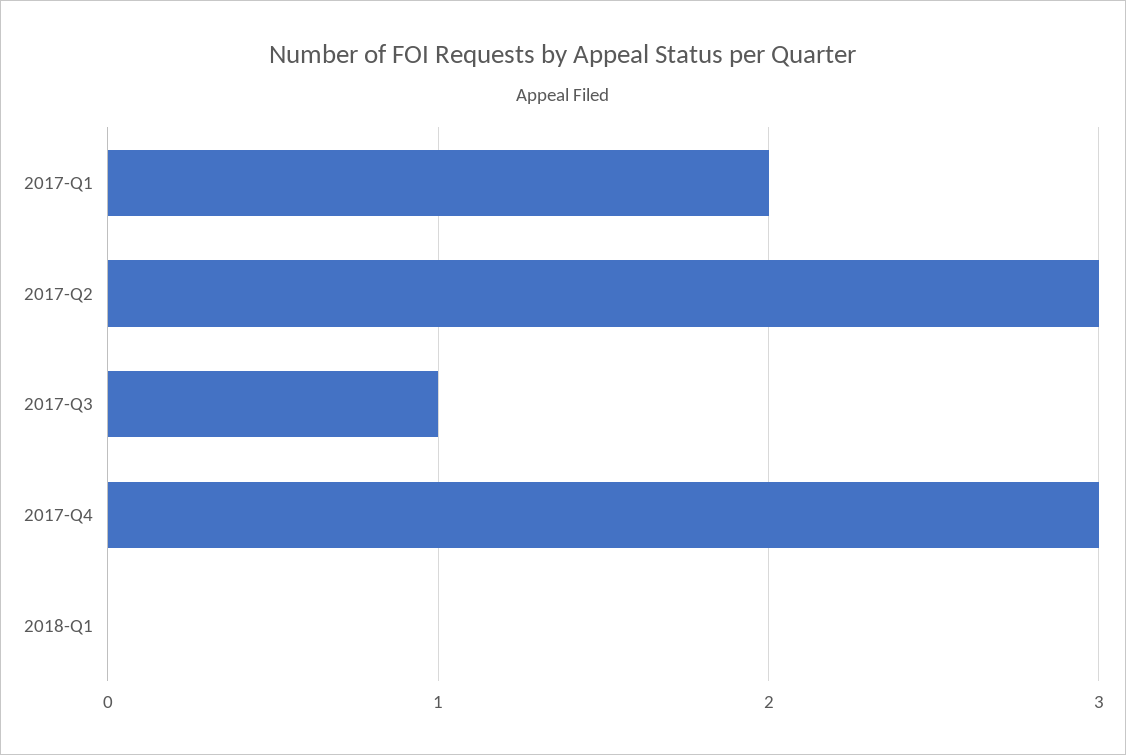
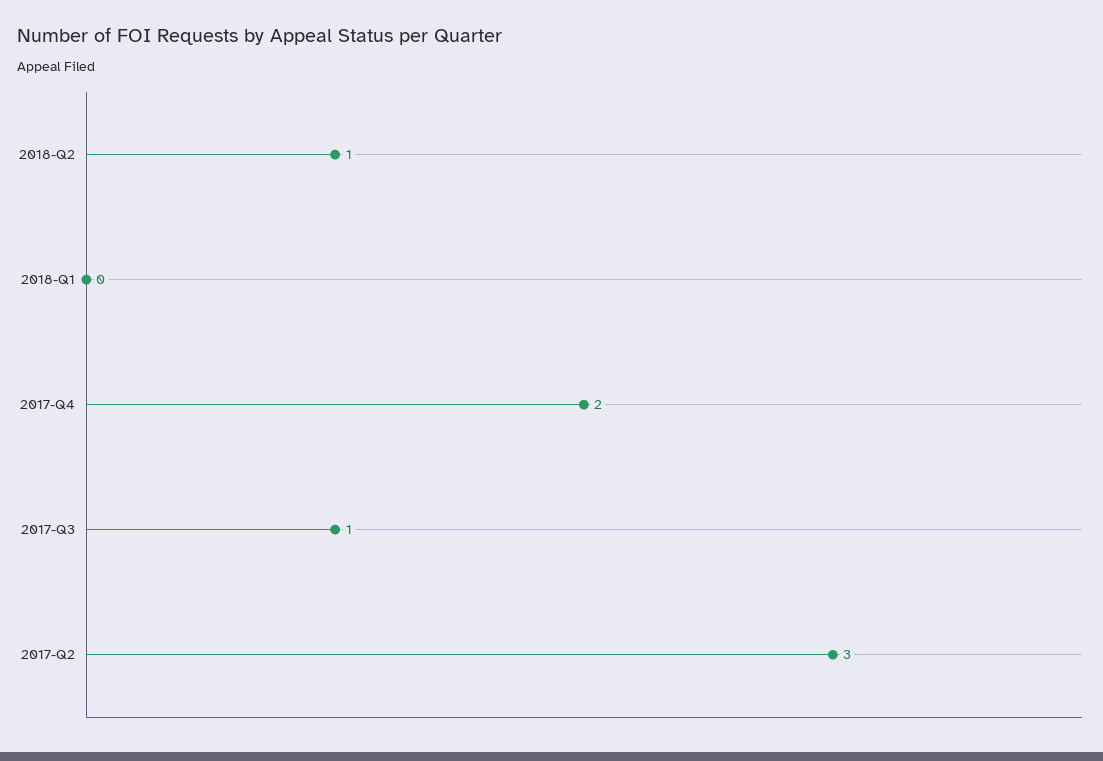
2017-Q1: 2 -> none
2017-Q4: 3 -> 2
2018-Q2: none -> 1

